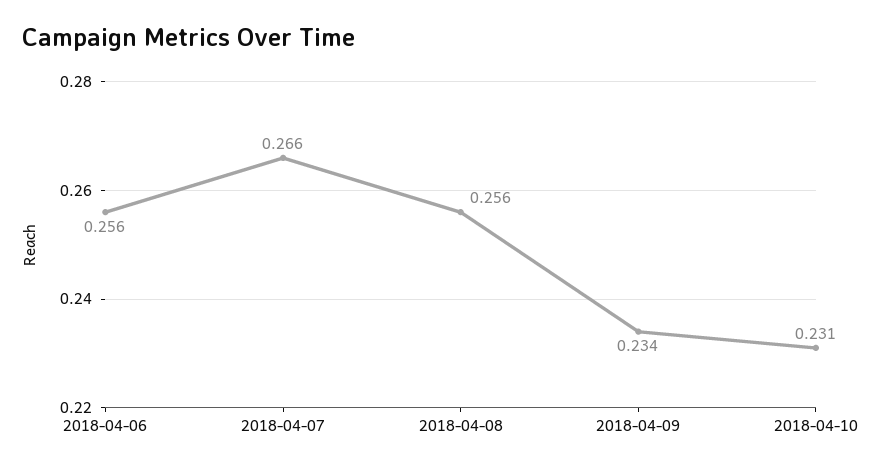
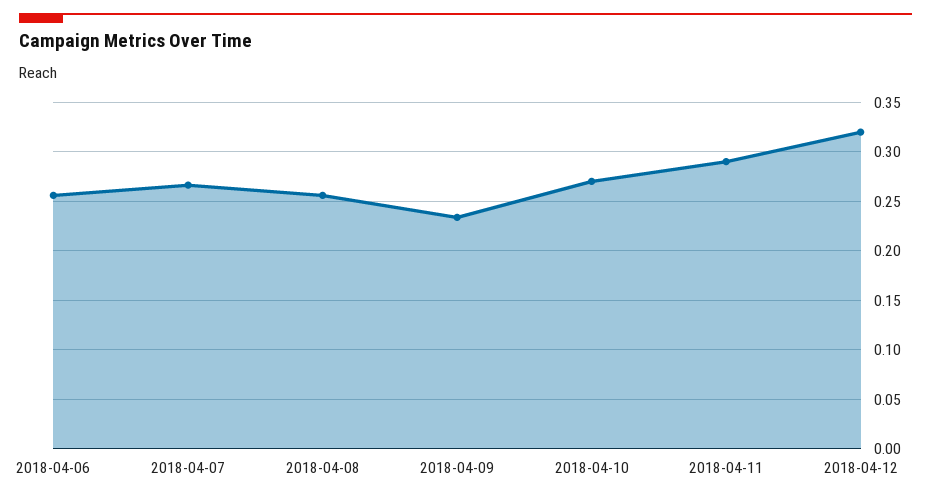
2018-04-10: 0.231 -> 0.27
2018-04-11: none -> 0.29
2018-04-12: none -> 0.32

